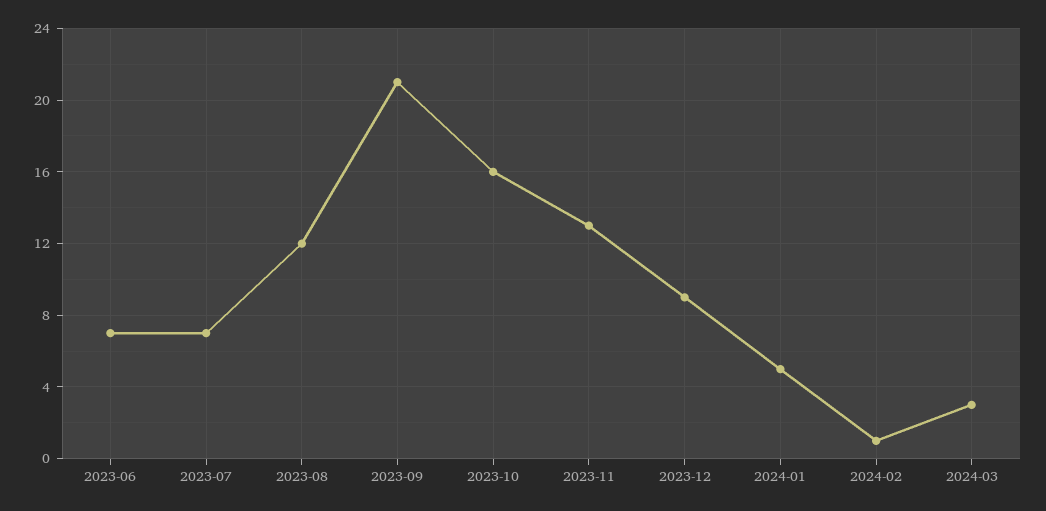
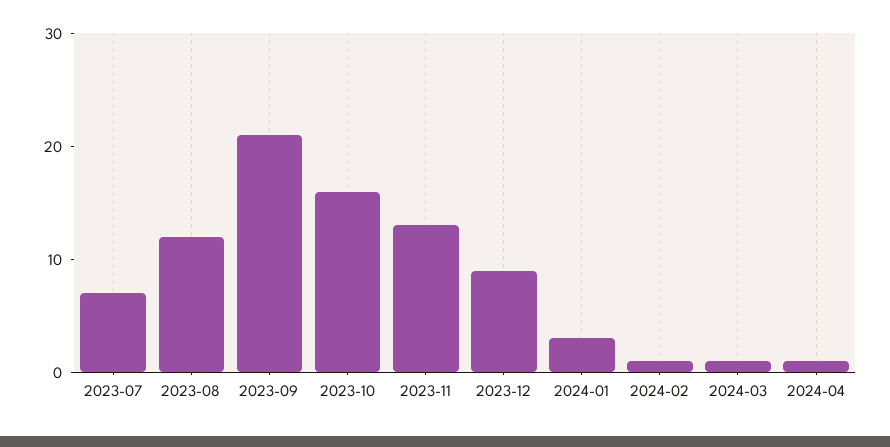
2023-06: 7 -> none
2024-01: 5 -> 3
2024-03: 3 -> 1
2024-04: none -> 1

